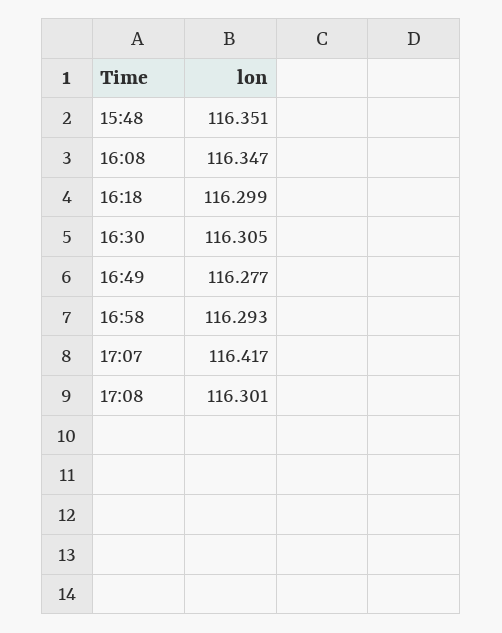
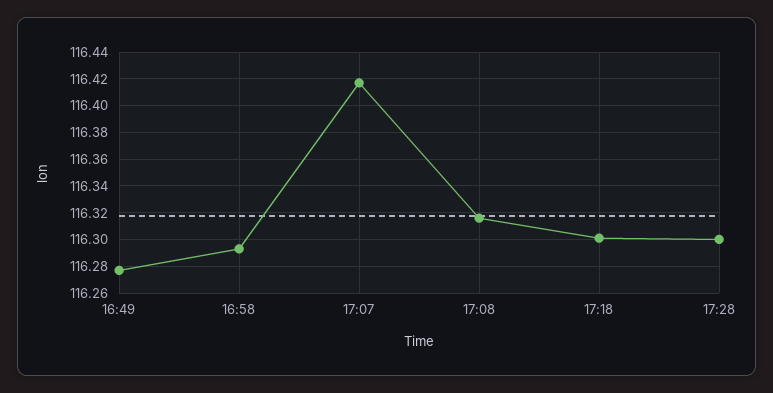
15:48: 116.351 -> none
16:08: 116.347 -> none
16:18: 116.299 -> none
16:30: 116.305 -> none
17:08: 116.301 -> 116.315
17:18: none -> 116.3
17:28: none -> 116.3

